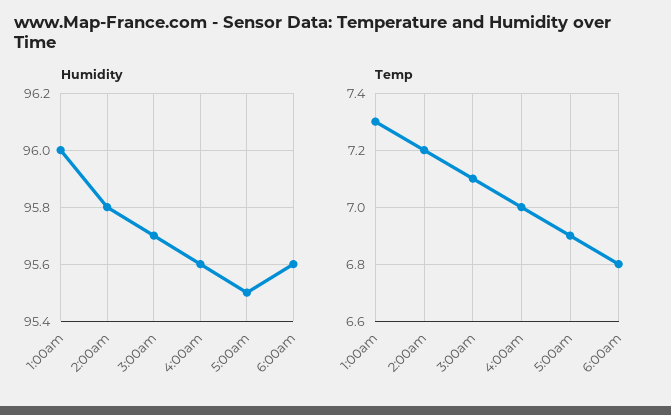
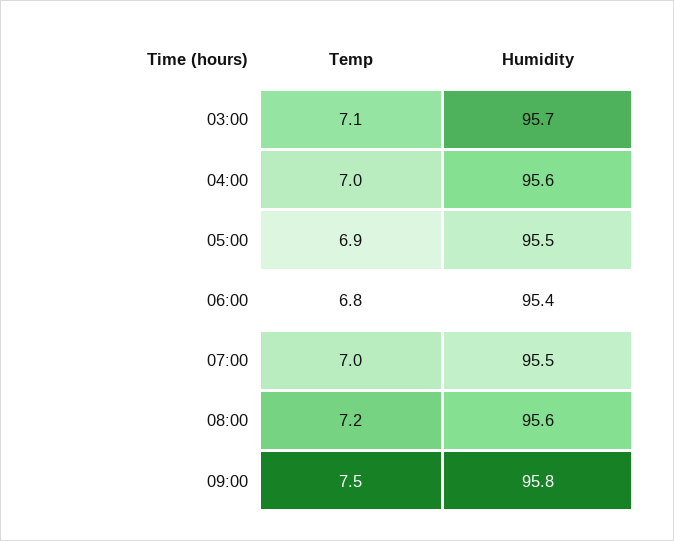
Humidity, 1:00am: 96 -> none
Humidity, 2:00am: 95.8 -> none
Humidity, 6:00am: 95.6 -> 95.4
Temp, 1:00am: 7.3 -> none
Temp, 2:00am: 7.2 -> none
Temp, 07:00: none -> 7
Humidity, 07:00: none -> 95.5
Temp, 08:00: none -> 7.2
Humidity, 08:00: none -> 95.6
Temp, 09:00: none -> 7.5
Humidity, 09:00: none -> 95.8

